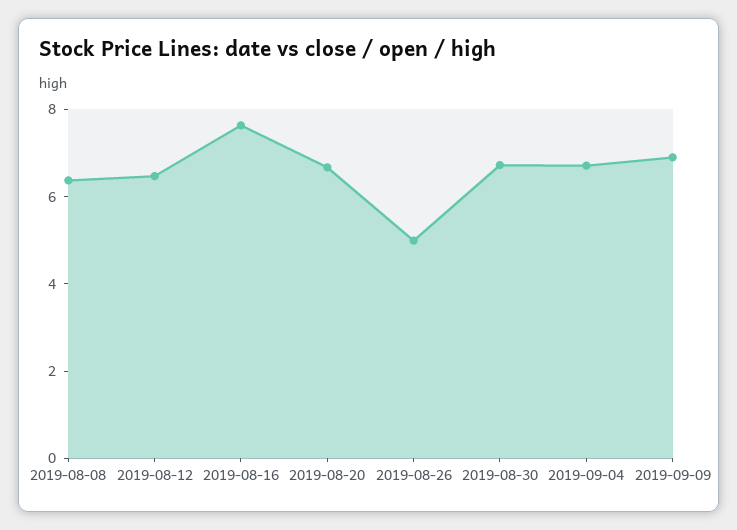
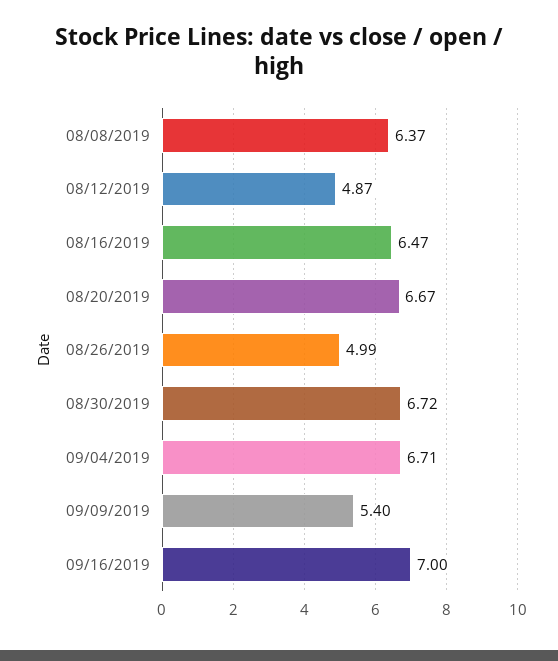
2019-08-12: 6.5 -> 4.87
2019-08-16: 7.5 -> 6.47
2019-09-09: 7 -> 5.4
09/16/2019: none -> 7

